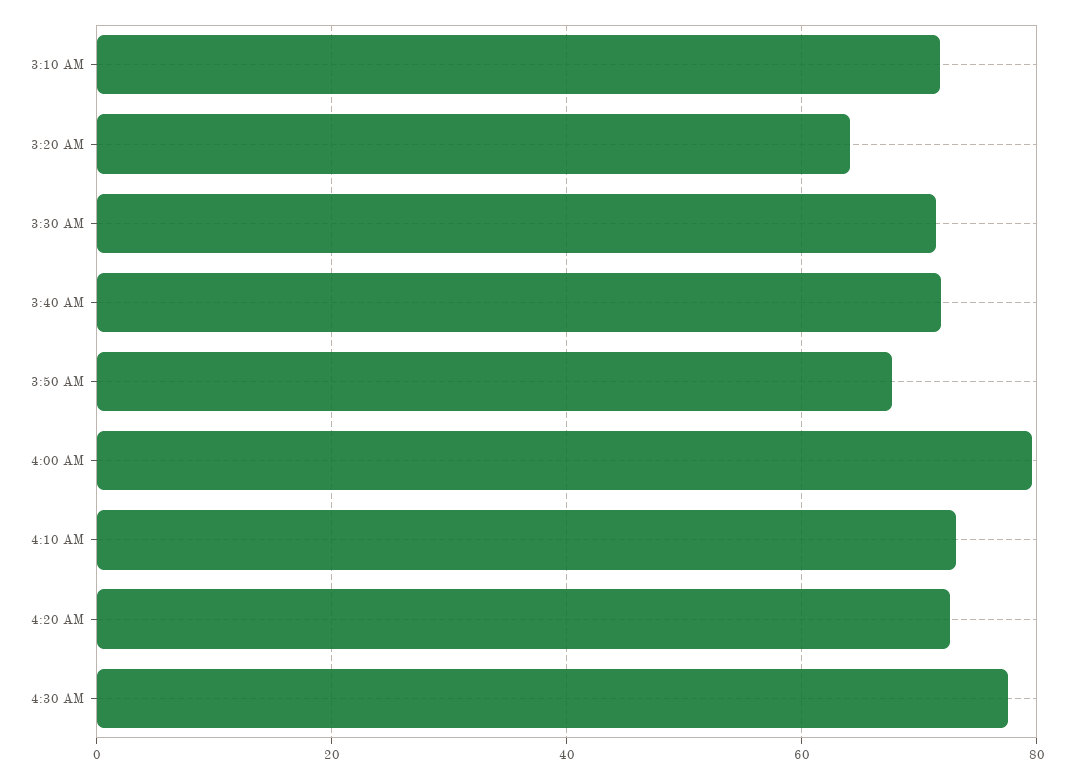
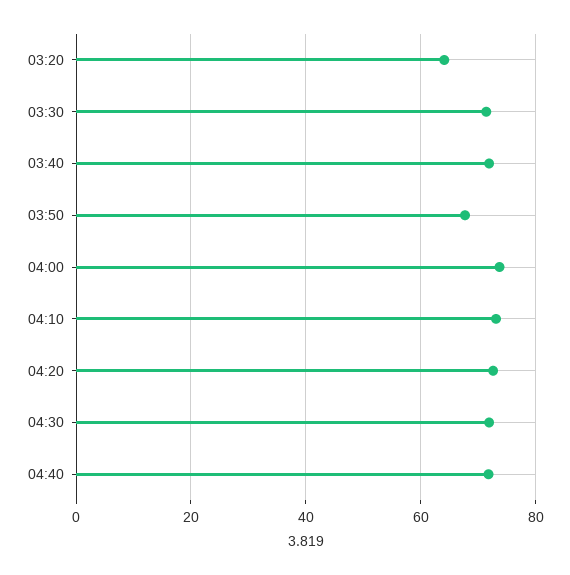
3:10 AM: 72 -> none
4:00 AM: 80 -> 74
4:30 AM: 78 -> 72
04:40: none -> 72

